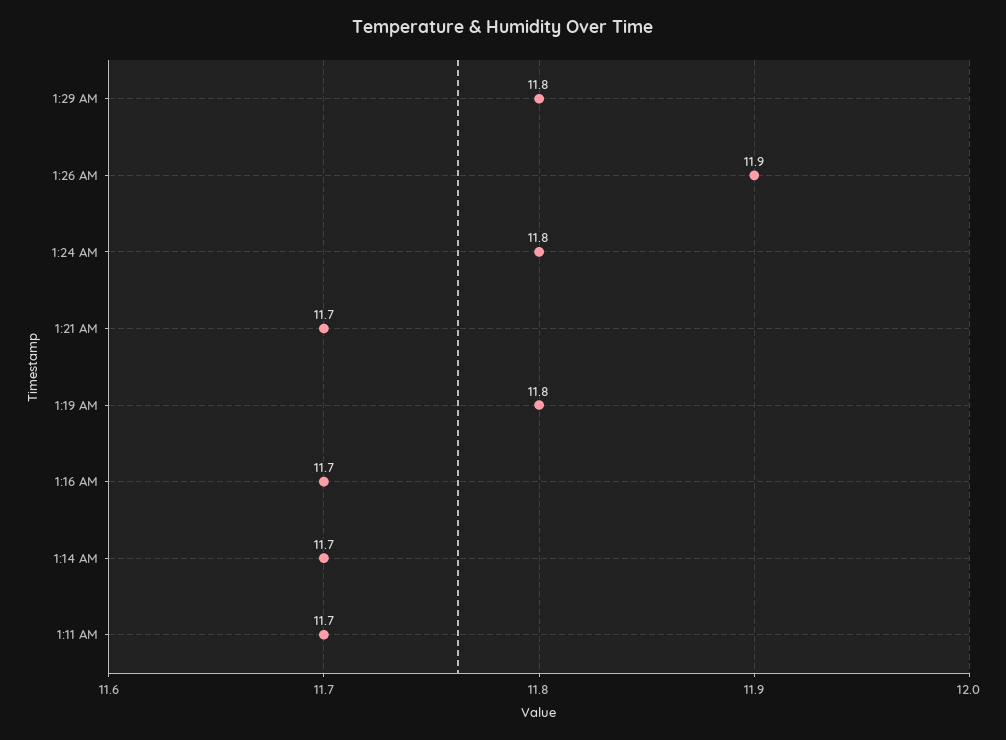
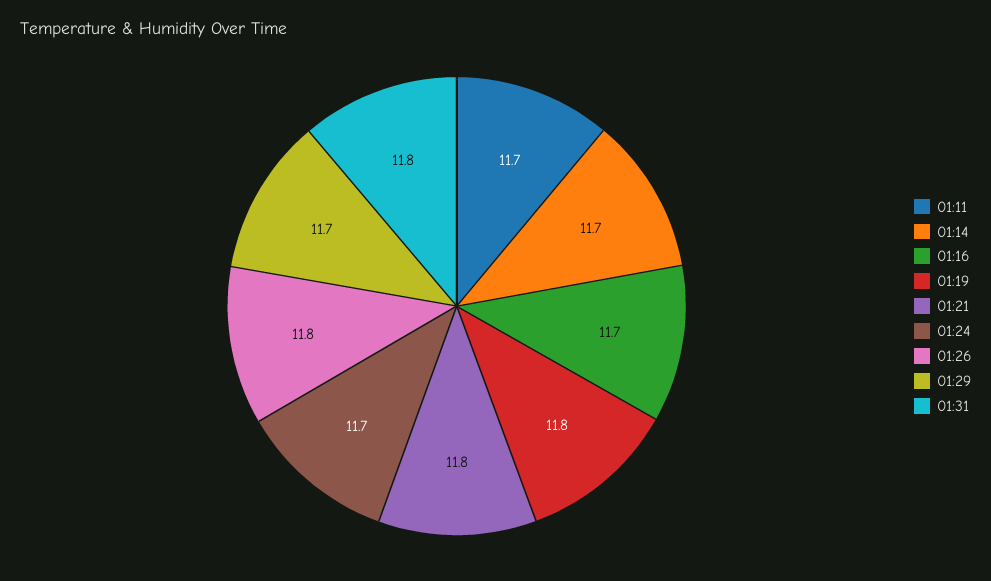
1:29 AM: 11.8 -> 11.7
1:26 AM: 11.9 -> 11.8
1:24 AM: 11.8 -> 11.7
1:21 AM: 11.7 -> 11.8
01:31: none -> 11.8

